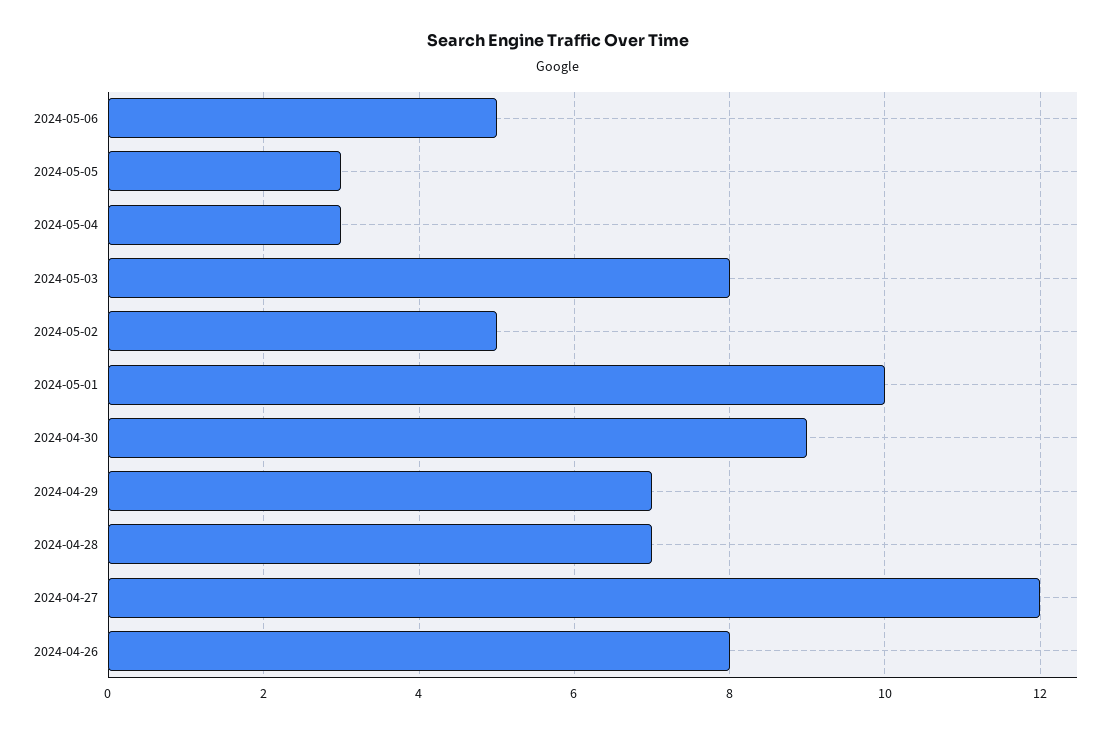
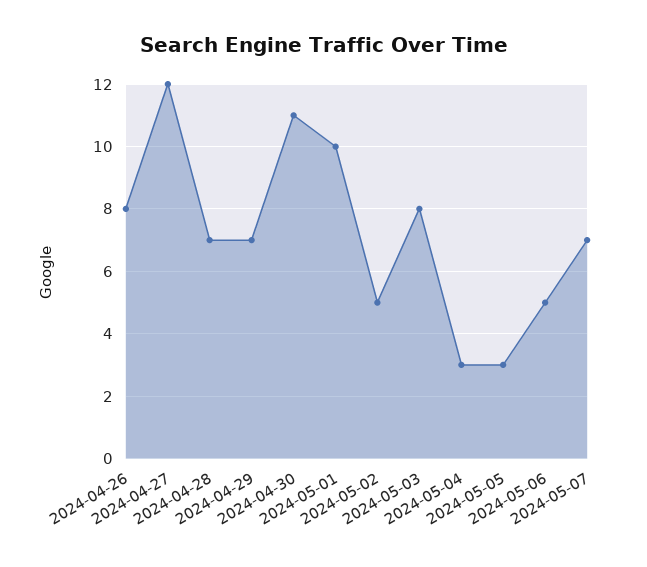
2024-04-30: 9 -> 11
2024-05-07: none -> 7

